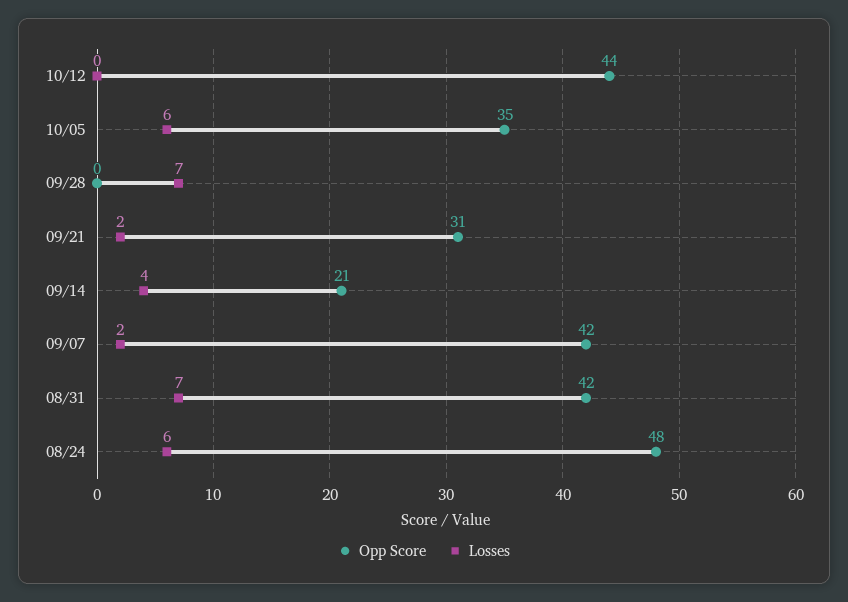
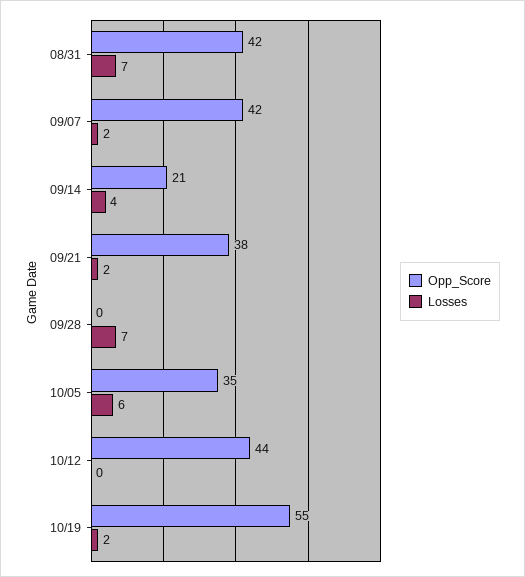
Opp Score, 09/21: 31 -> 38
Opp Score, 08/24: 48 -> none
Losses, 08/24: 6 -> none
Opp Score, 10/19: none -> 55
Losses, 10/19: none -> 2

